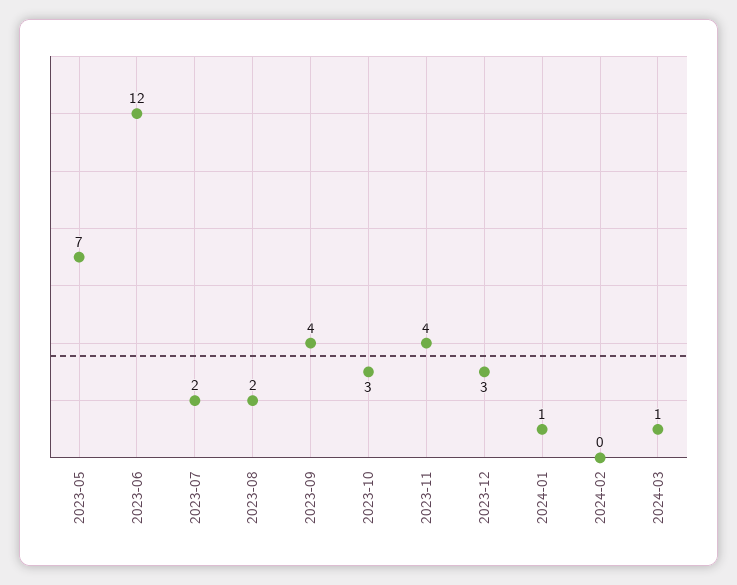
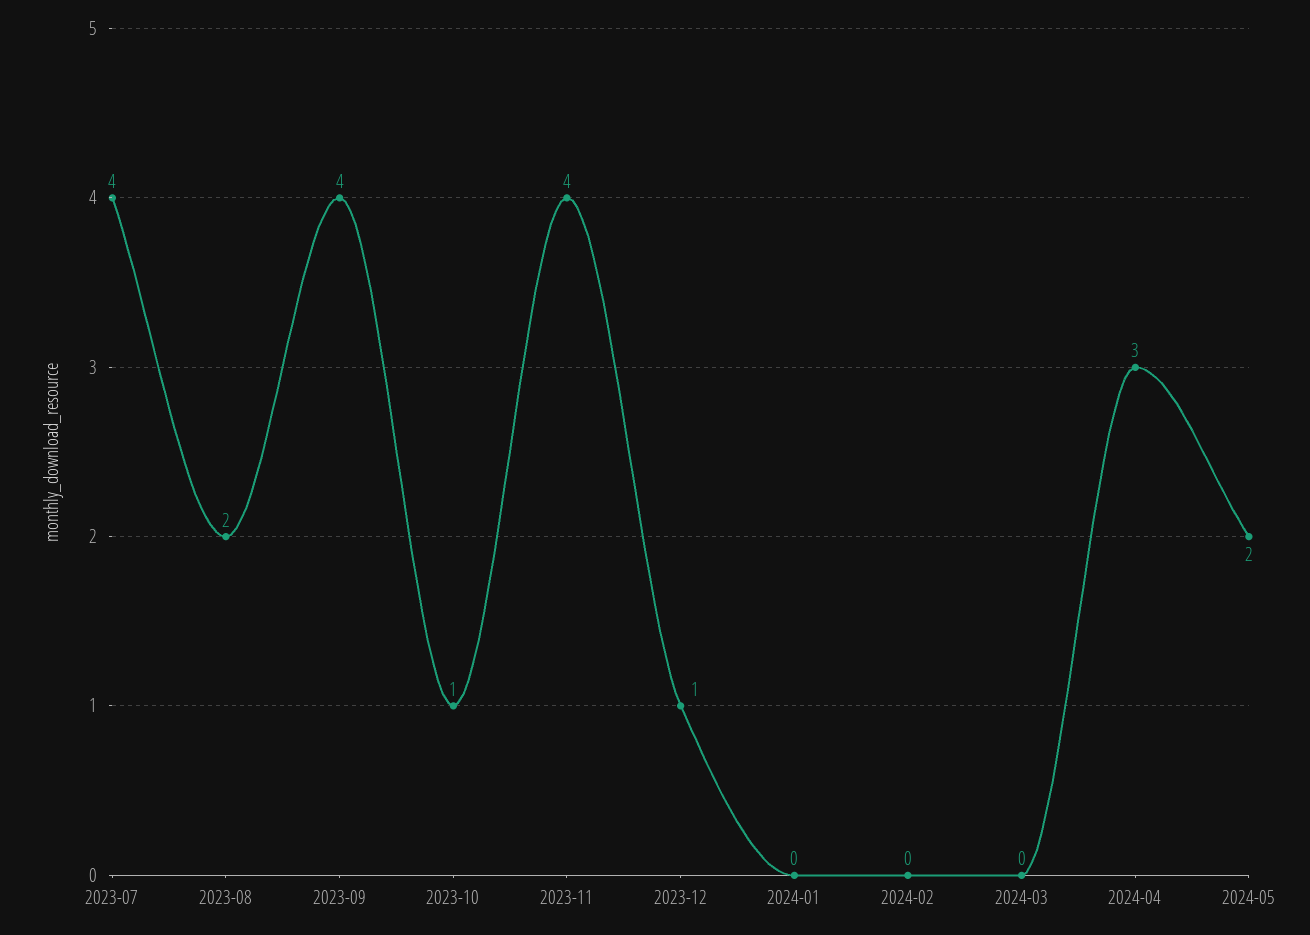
2023-05: 7 -> none
2023-06: 12 -> none
2023-07: 2 -> 4
2023-10: 3 -> 1
2023-12: 3 -> 1
2024-01: 1 -> 0
2024-03: 1 -> 0
2024-04: none -> 3
2024-05: none -> 2

